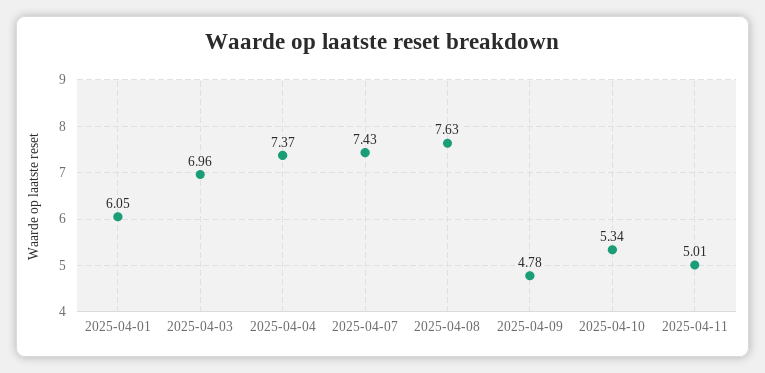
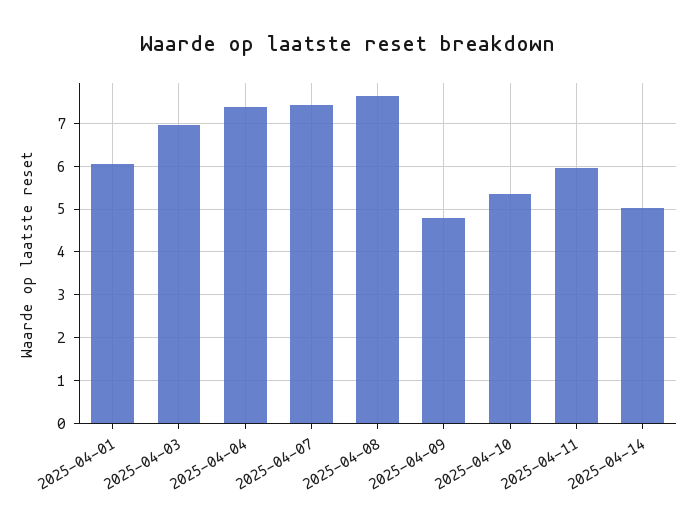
2025-04-11: 5.01 -> 6
2025-04-14: none -> 5

